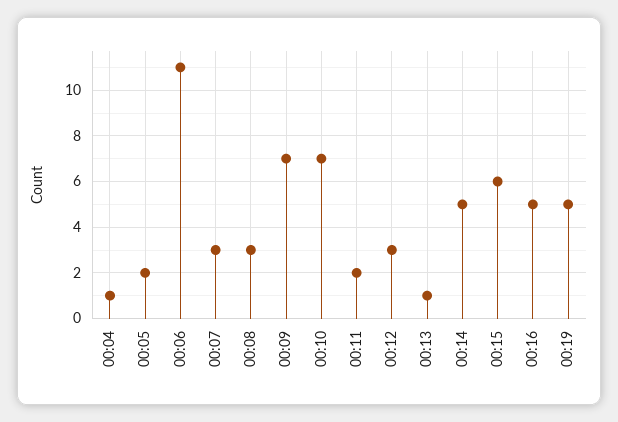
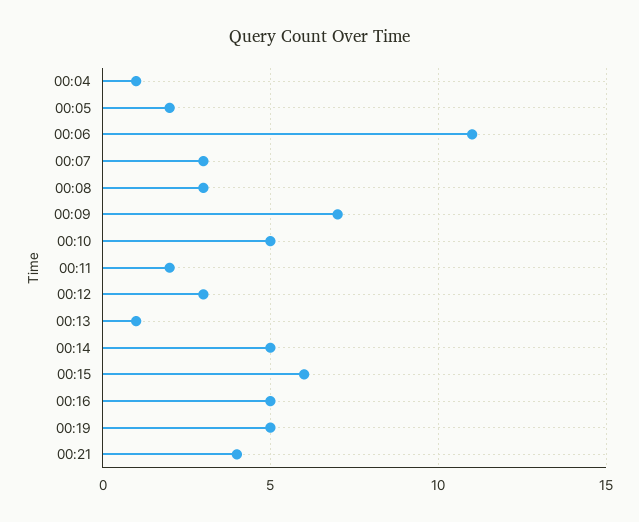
00:10: 7 -> 5
00:21: none -> 4

